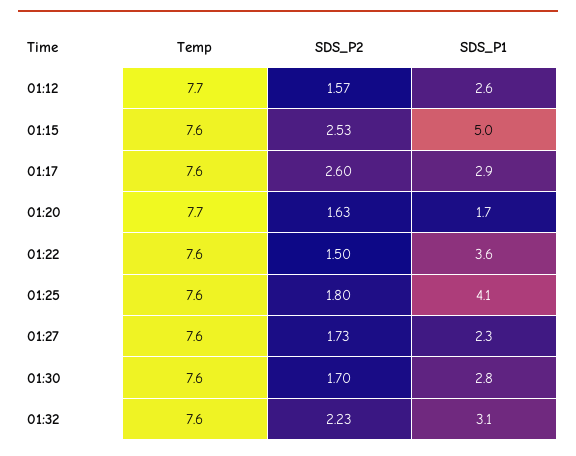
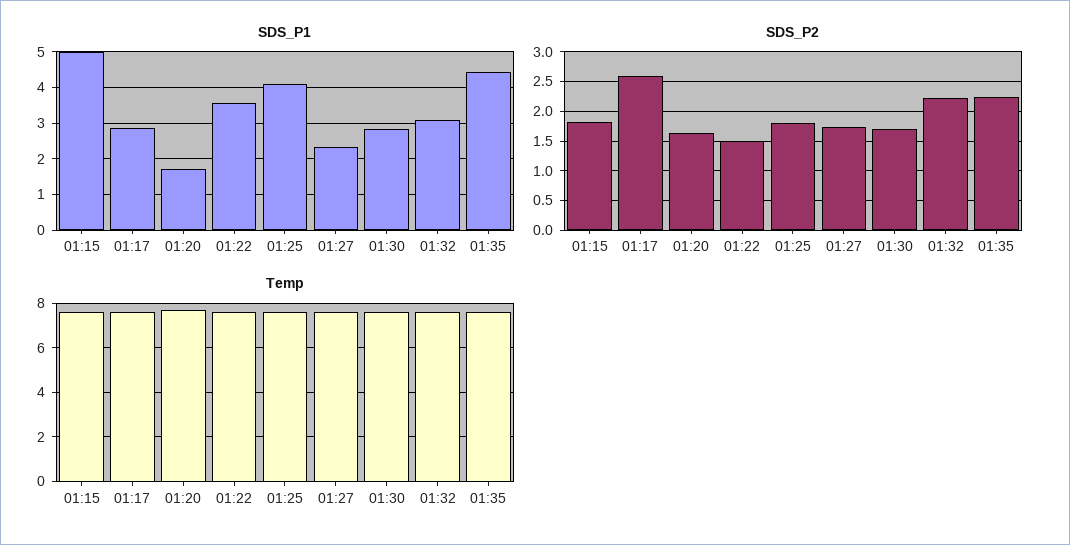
Temp, 01:12: 7.7 -> none
SDS_P2, 01:12: 1.57 -> none
SDS_P1, 01:12: 2.6 -> none
SDS_P2, 01:15: 2.53 -> 1.75
SDS_P1, 01:35: none -> 4.4
SDS_P2, 01:35: none -> 2.25
Temp, 01:35: none -> 7.5

